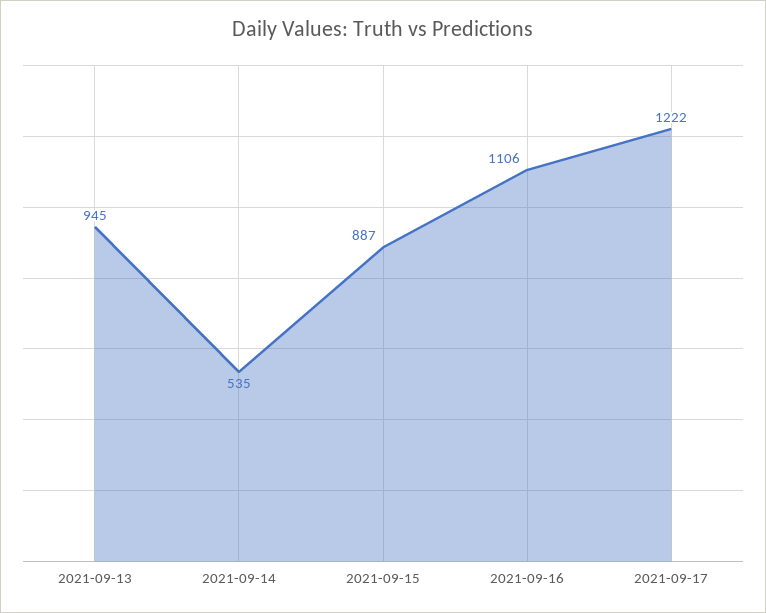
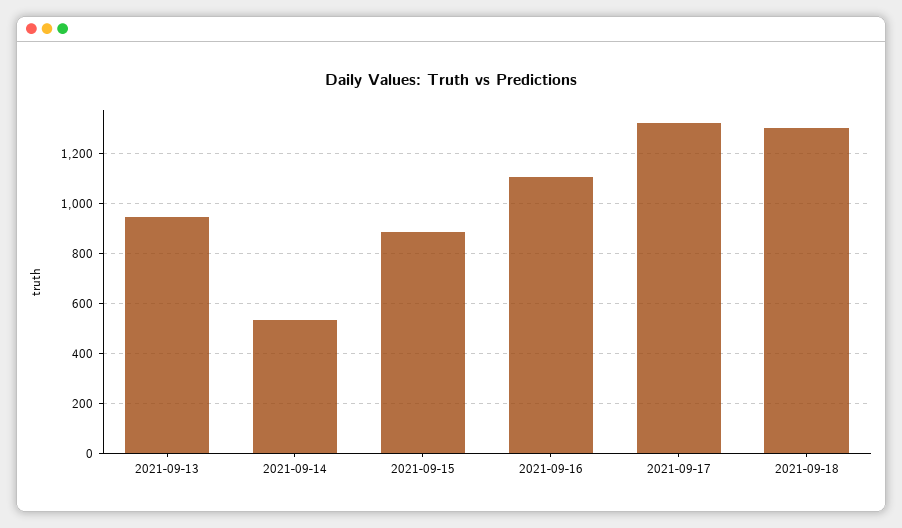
2021-09-17: 1222 -> 1325
2021-09-18: none -> 1300

